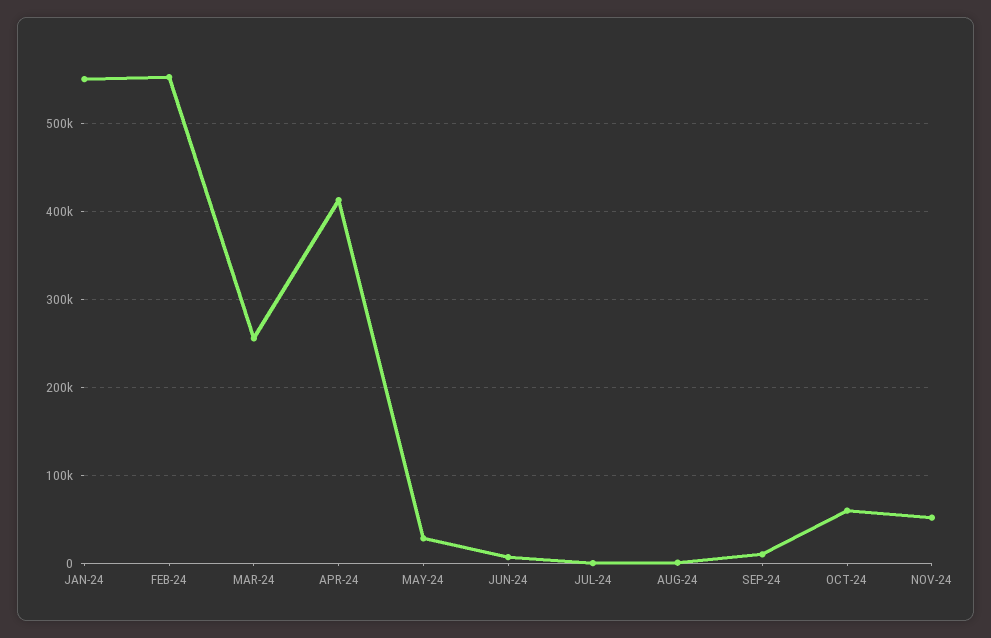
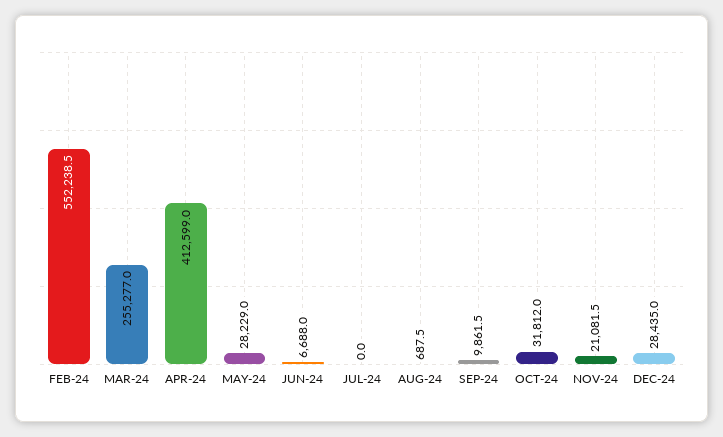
JAN-24: 550000 -> none
OCT-24: 60000 -> 31812
NOV-24: 50000 -> 21081.5
DEC-24: none -> 28435

